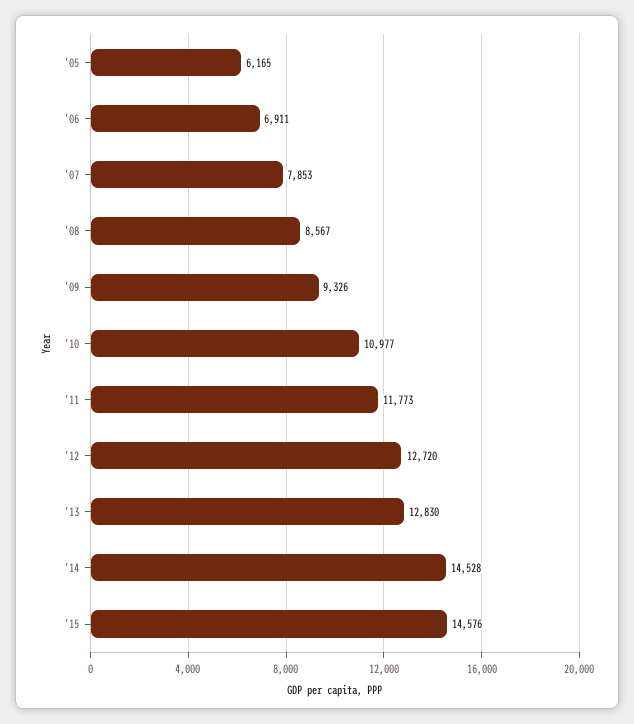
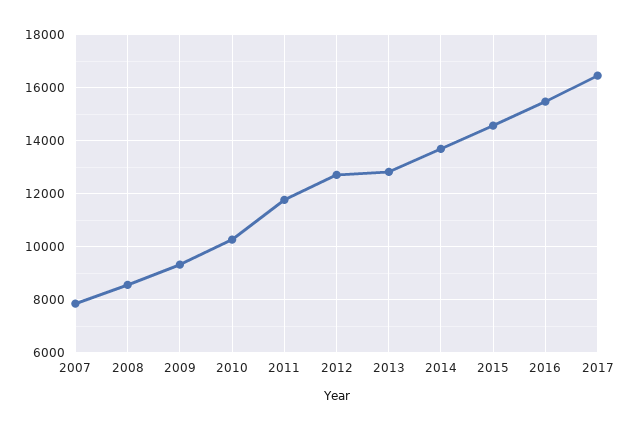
'05: 6165 -> none
'06: 6911 -> none
'10: 10977 -> 10250
'14: 14528 -> 13750
2016: none -> 15500
2017: none -> 16500

